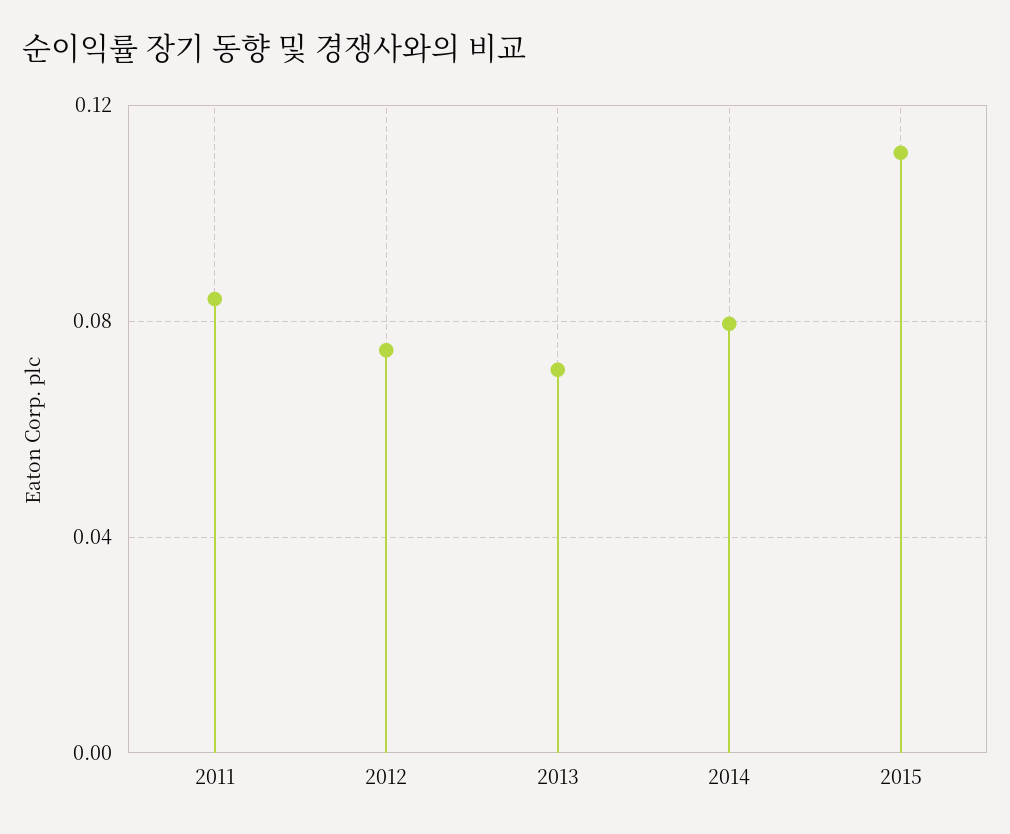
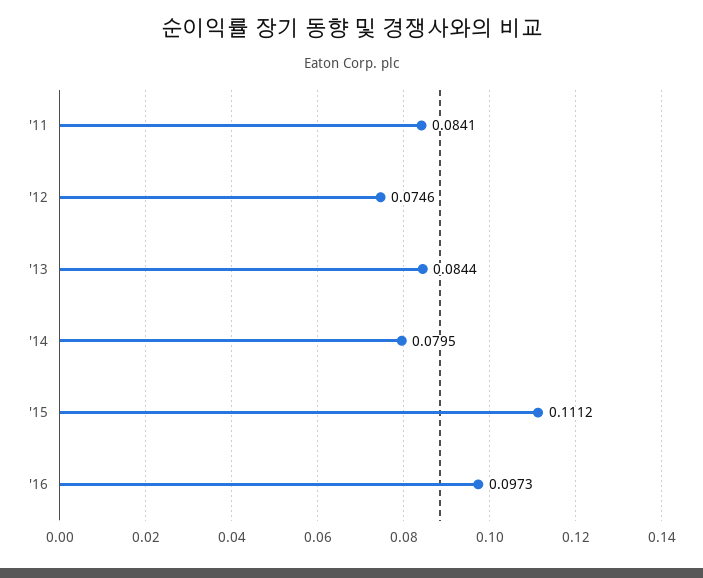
2013: 0.07 -> 0.0844
'16: none -> 0.0973

